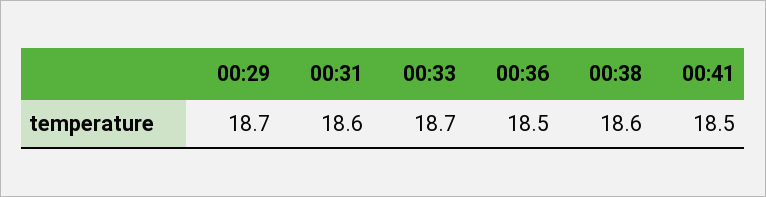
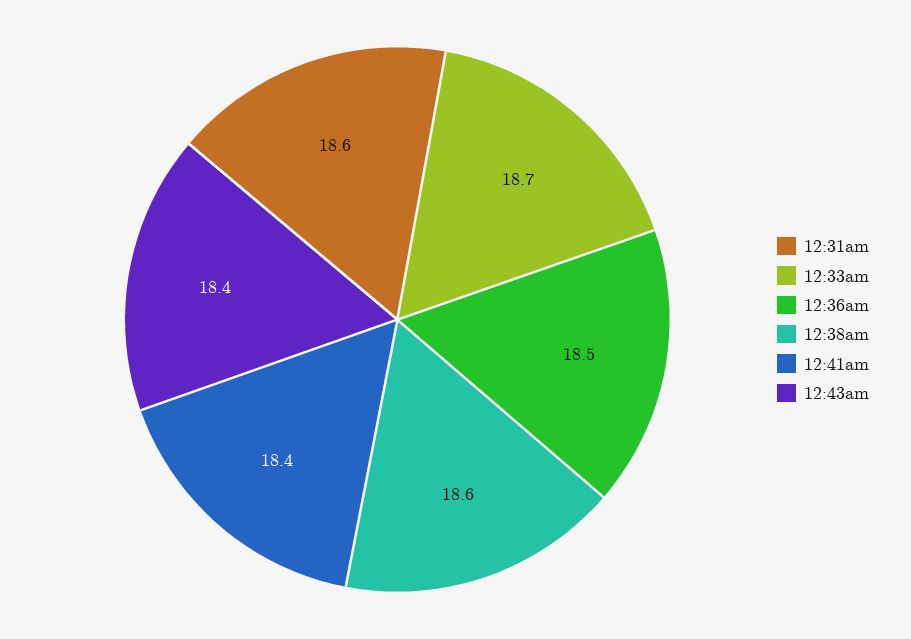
00:29: 18.7 -> none
00:41: 18.5 -> 18.4
12:43am: none -> 18.4

